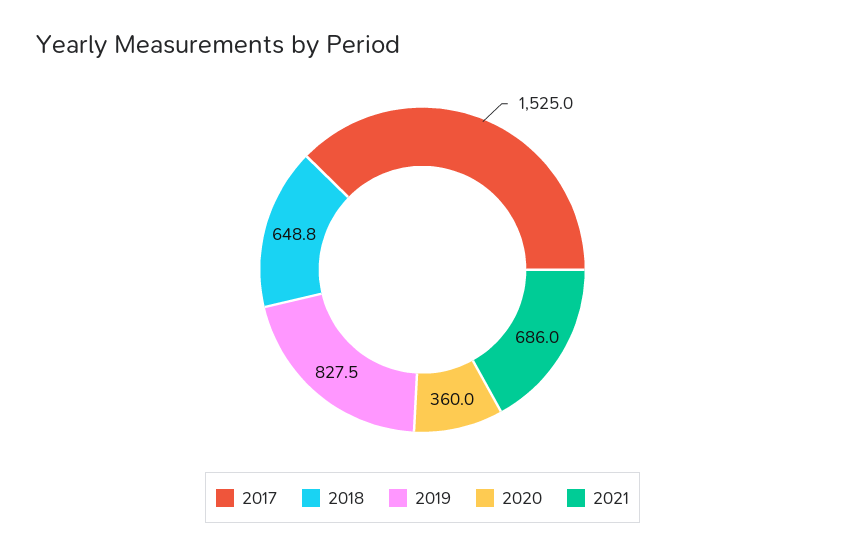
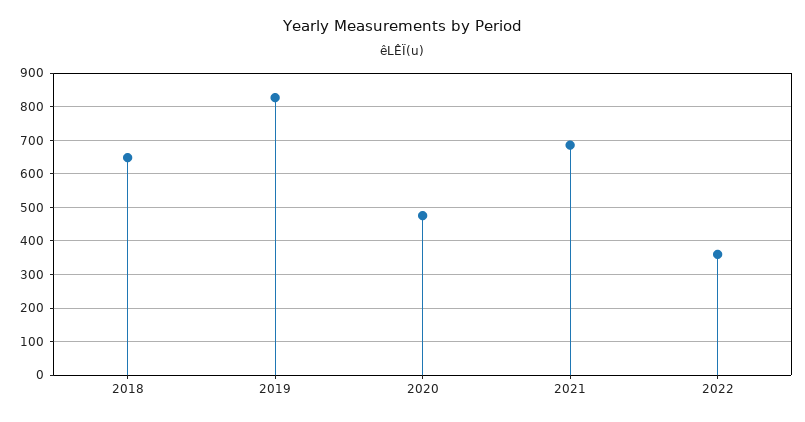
2017: 1525 -> none
2020: 360 -> 480
2022: none -> 360

